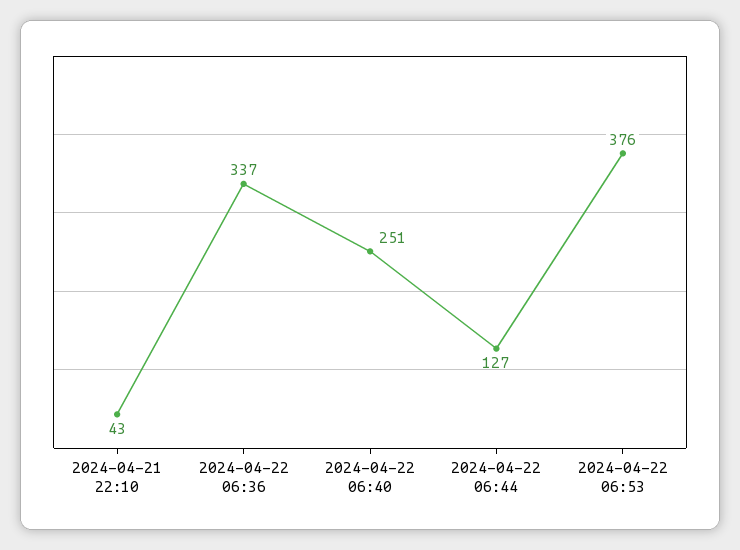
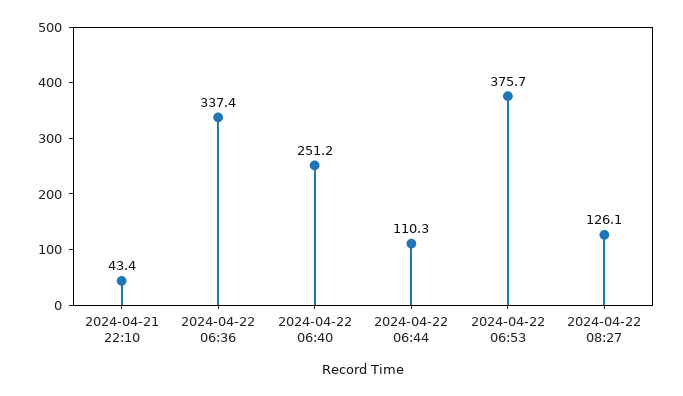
2024-04-22 06:44: 127 -> 110.3
2024-04-22 08:27: none -> 126.1

